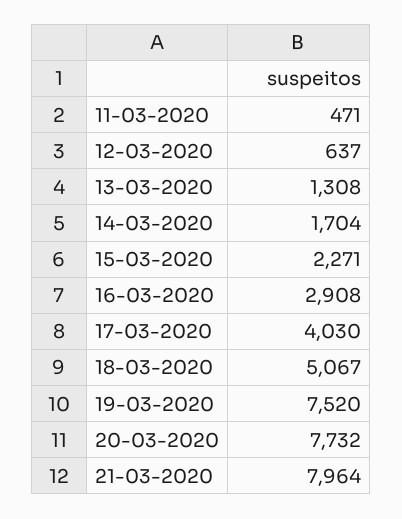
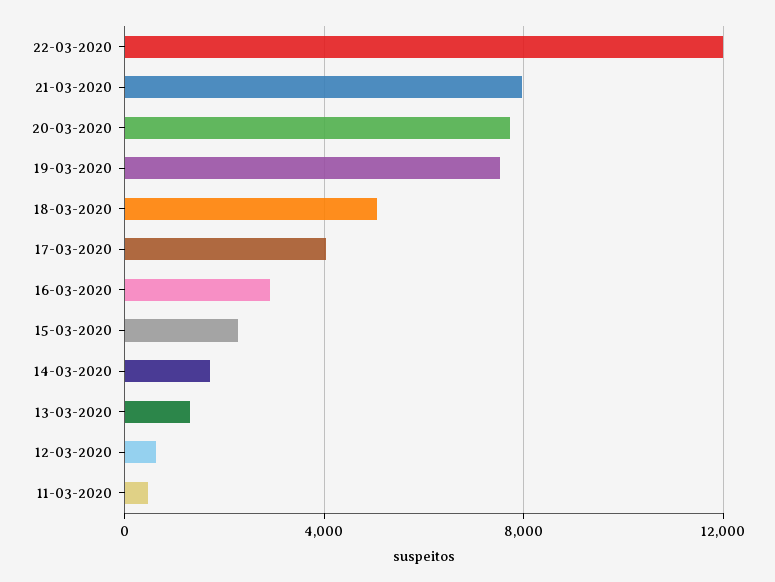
22-03-2020: none -> 12000

